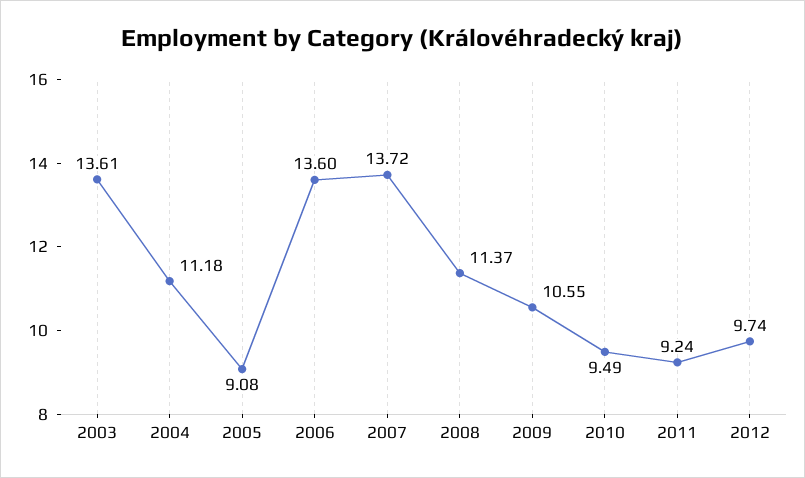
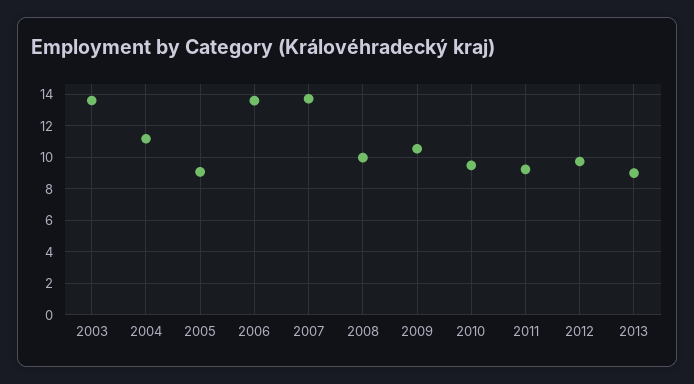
2008: 11.37 -> 10
2013: none -> 9

